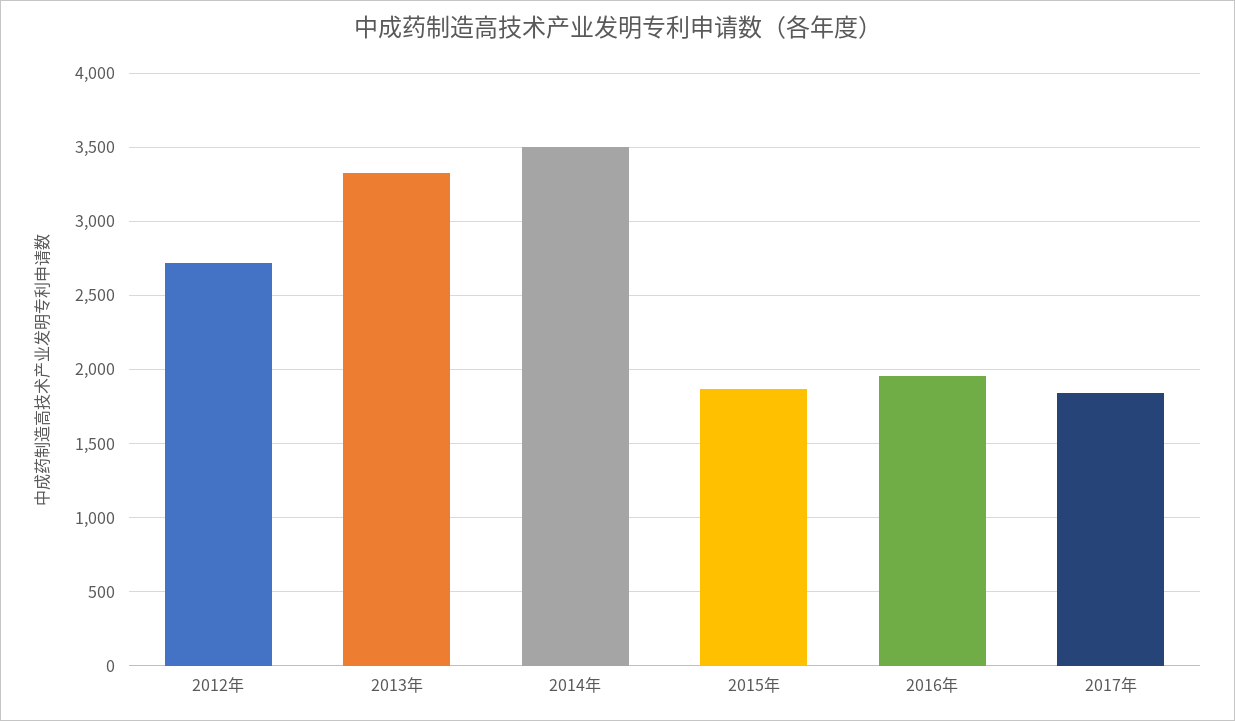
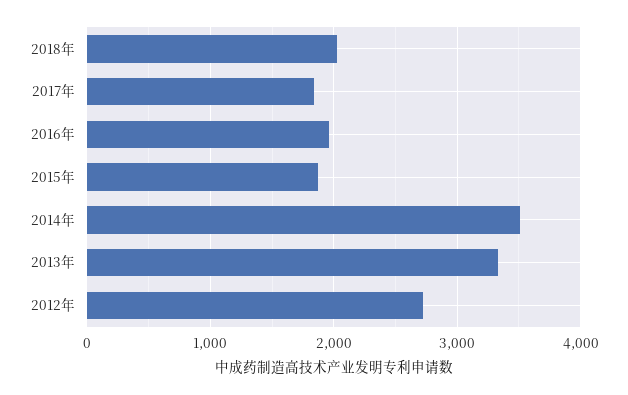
2018年: none -> 2000

